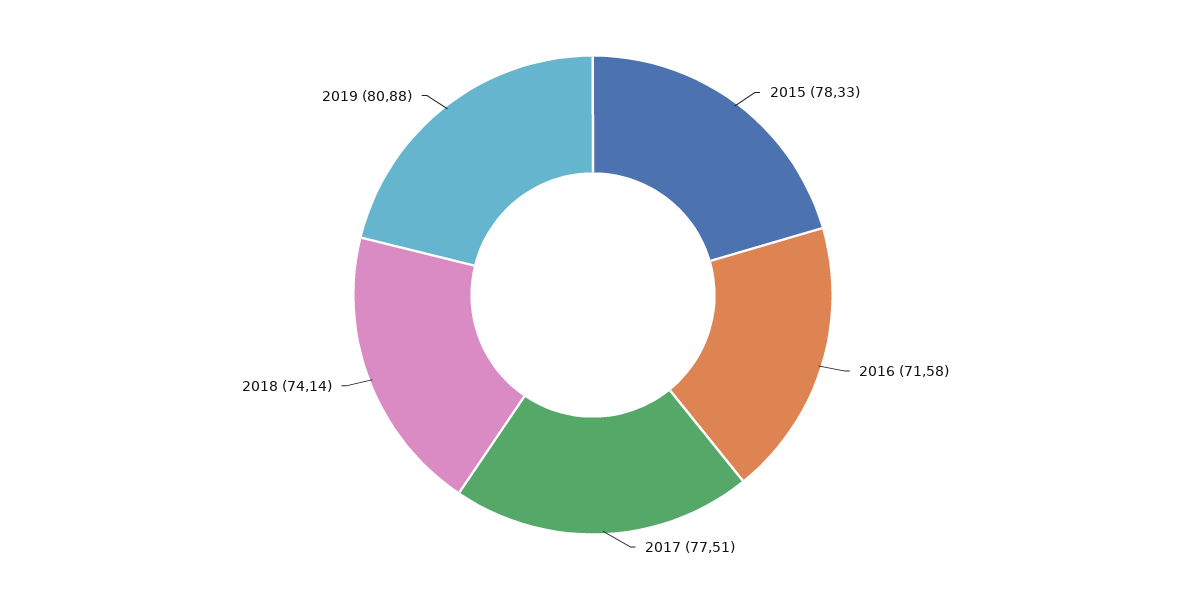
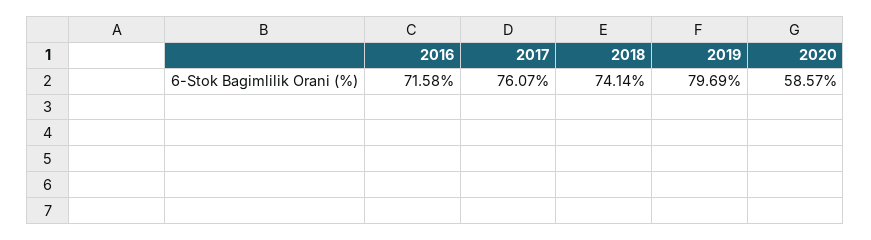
2015: 78.33 -> none
2017: 77.51 -> 76.07
2019: 80.88 -> 79.69
2020: none -> 58.57

